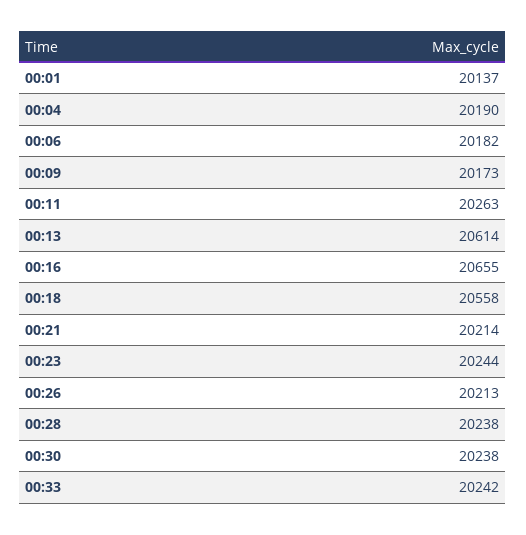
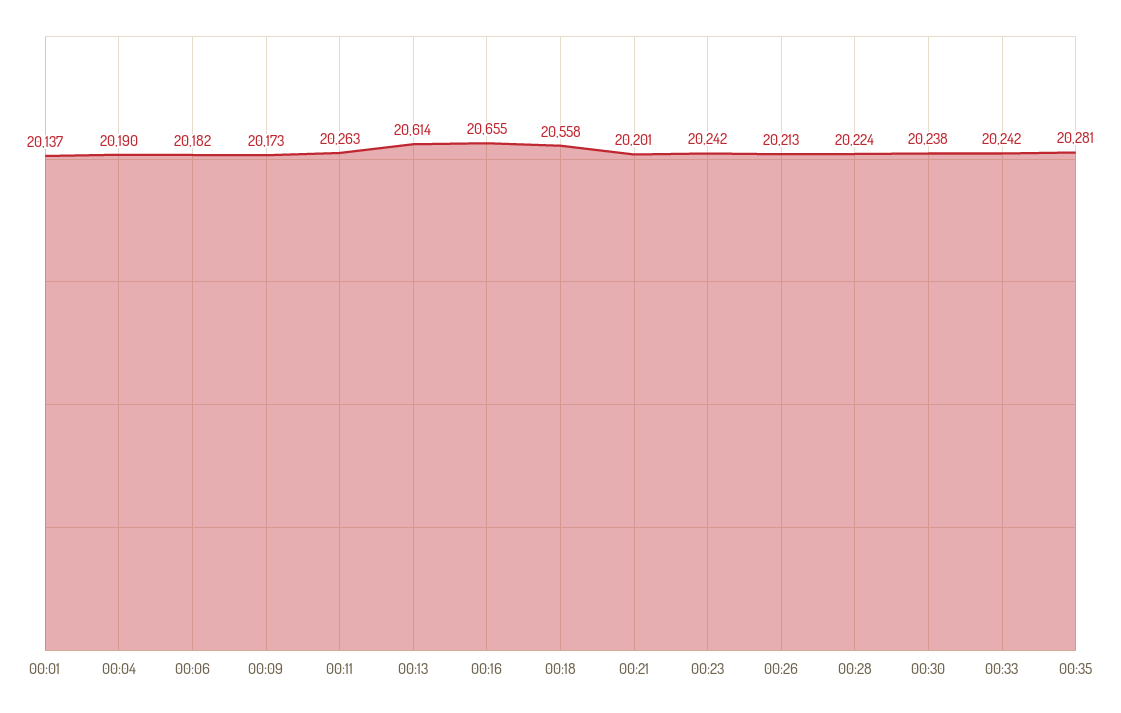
00:21: 20214 -> 20201
00:23: 20244 -> 20242
00:28: 20238 -> 20224
00:35: none -> 20281

